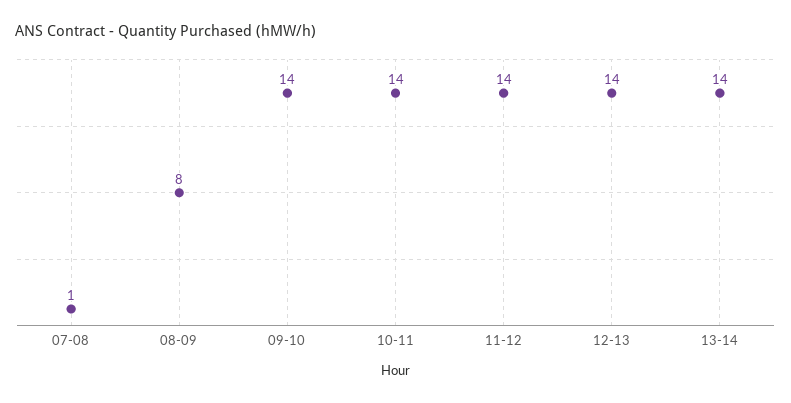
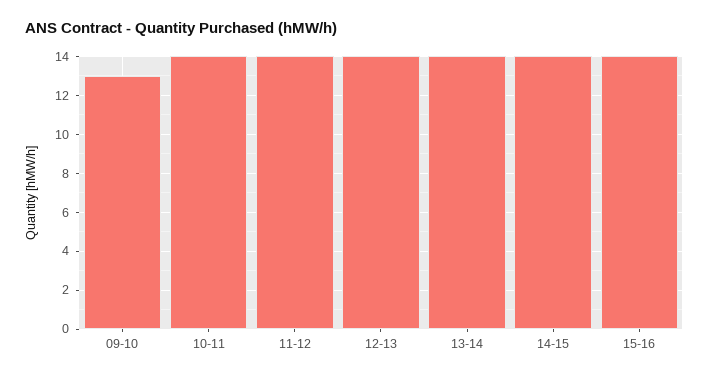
07-08: 1 -> none
08-09: 8 -> none
09-10: 14 -> 13
14-15: none -> 14
15-16: none -> 14

